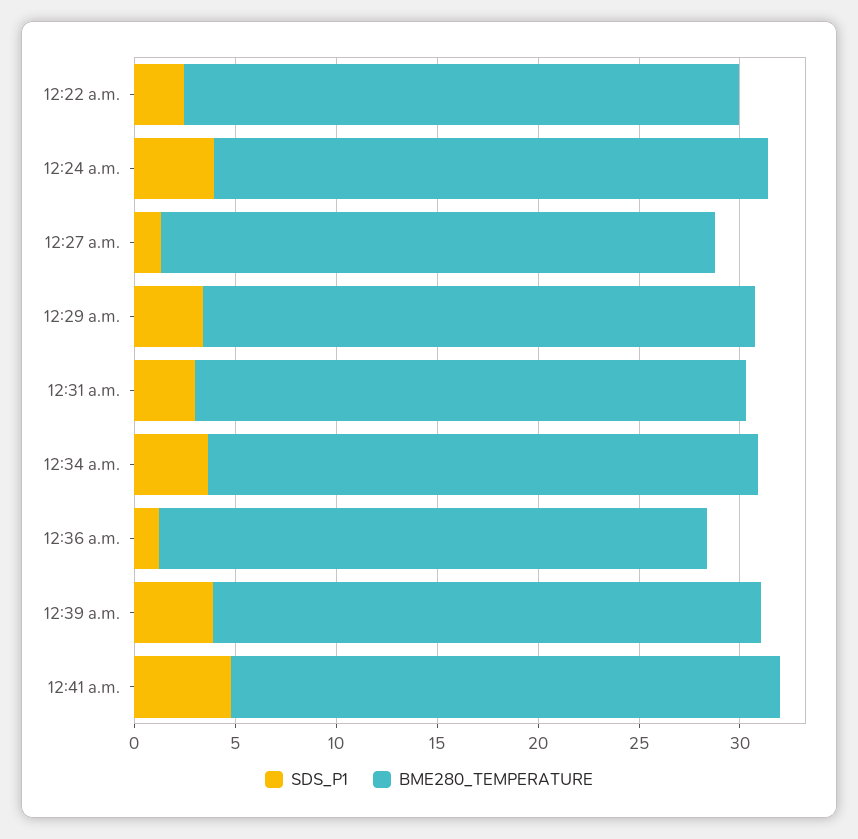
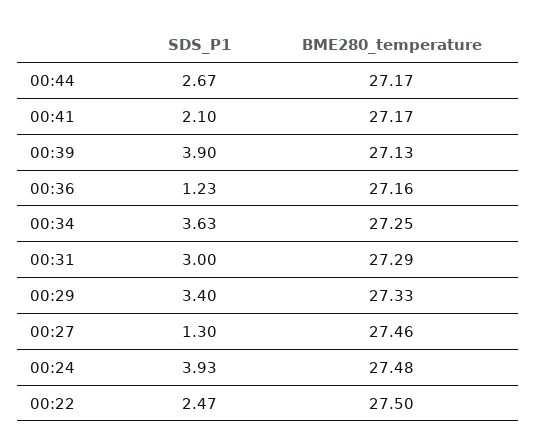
SDS_P1, 12:41 a.m.: 5 -> 2.1
SDS_P1, 00:44: none -> 2.67
BME280_TEMPERATURE, 00:44: none -> 27.17

